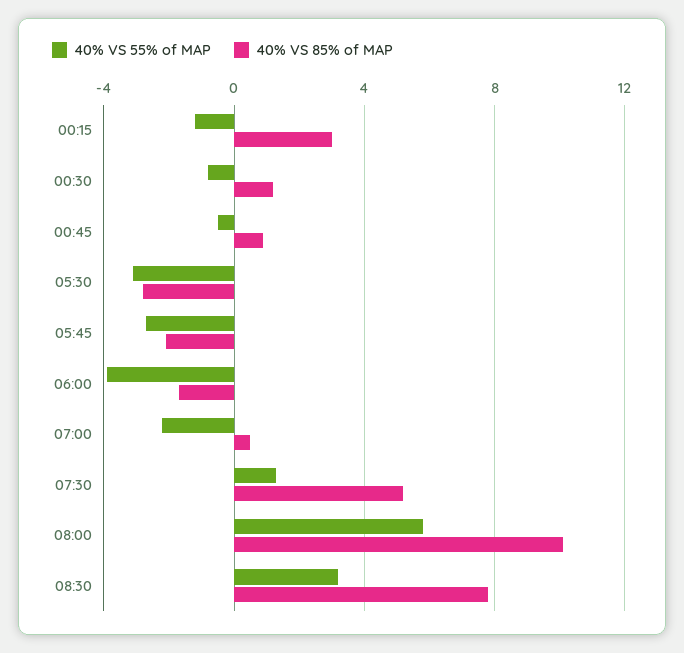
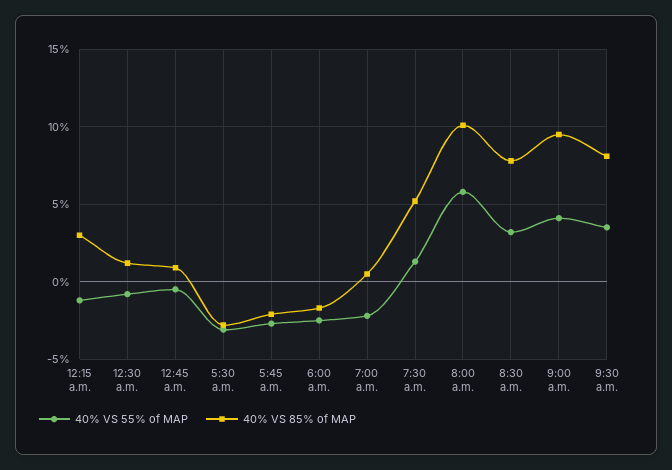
40% VS 55% of MAP, 06:00: -4 -> -2.5
40% VS 55% of MAP, 9:00 a.m.: none -> 4
40% VS 85% of MAP, 9:00 a.m.: none -> 9.5
40% VS 55% of MAP, 9:30 a.m.: none -> 3.5
40% VS 85% of MAP, 9:30 a.m.: none -> 8

